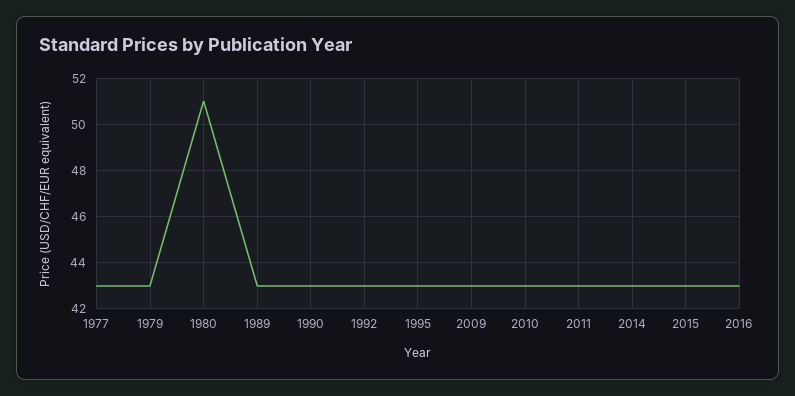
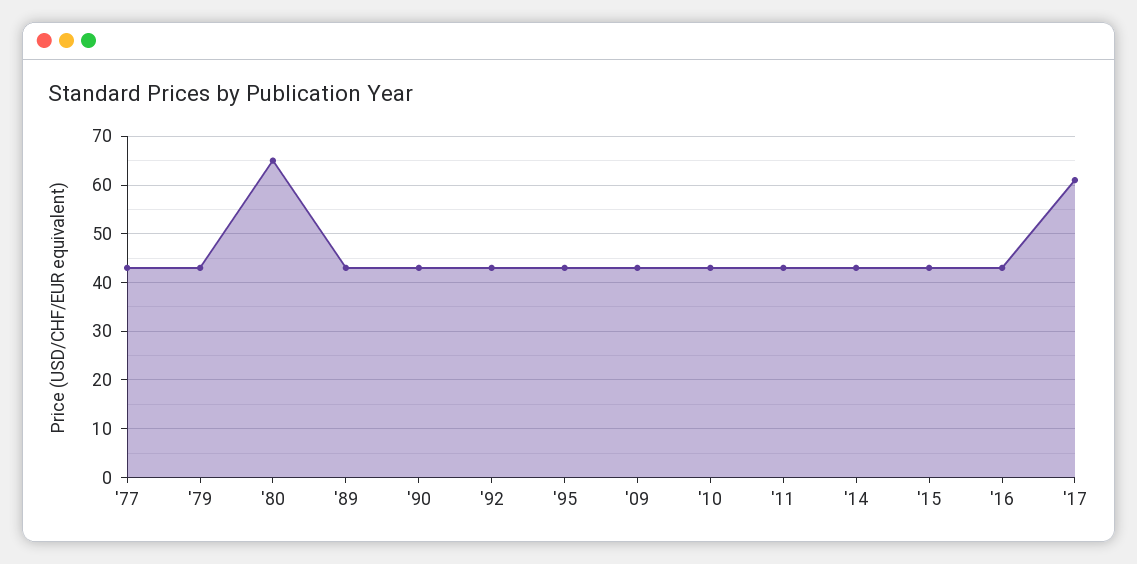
1980: 51 -> 65
'17: none -> 60

